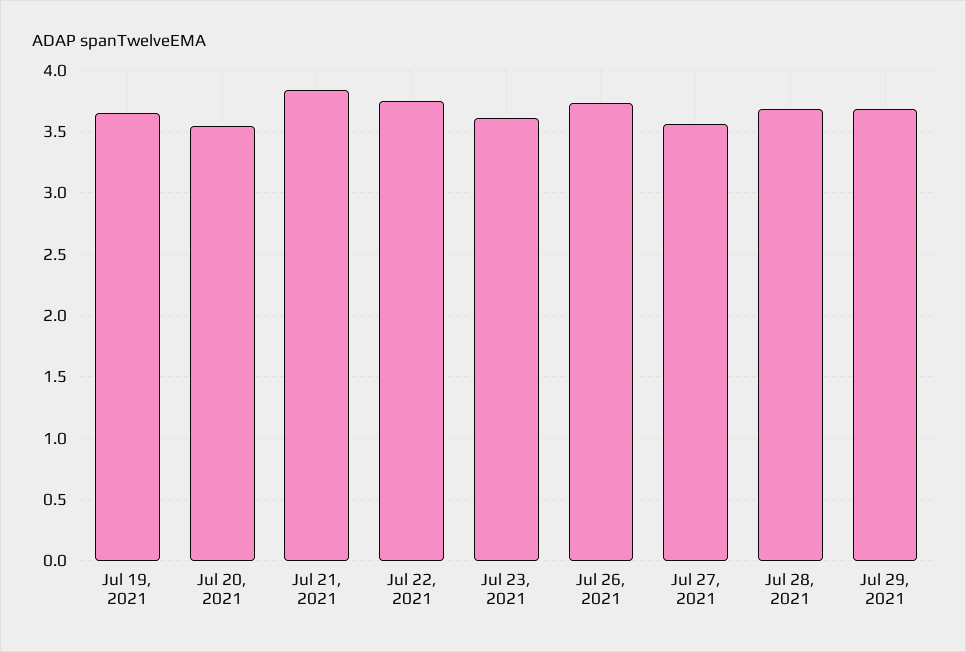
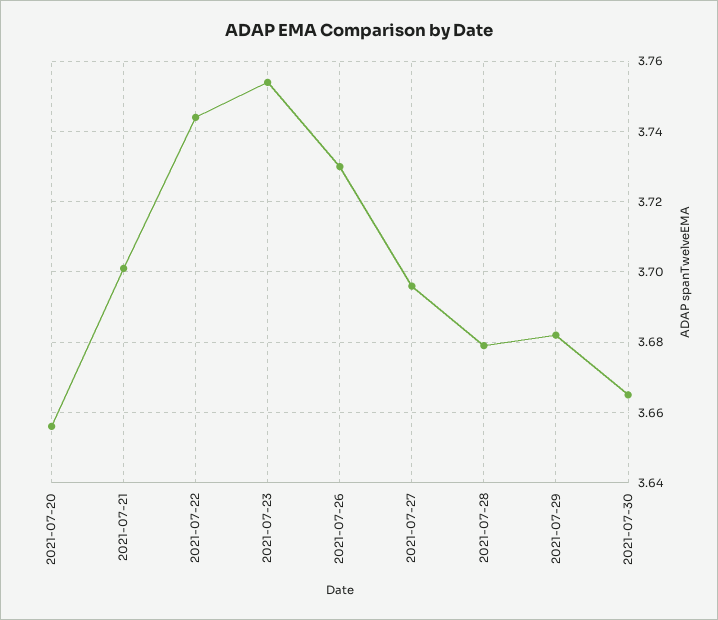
Jul 19, 2021: 3.65 -> none
Jul 20, 2021: 3.55 -> 3.655
Jul 21, 2021: 3.85 -> 3.7
Jul 23, 2021: 3.6 -> 3.755
Jul 27, 2021: 3.55 -> 3.695
2021-07-30: none -> 3.665

